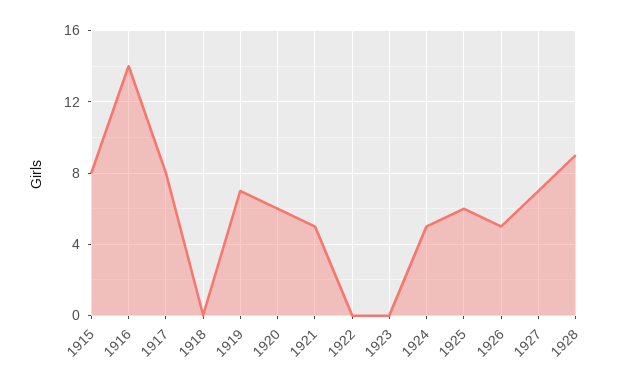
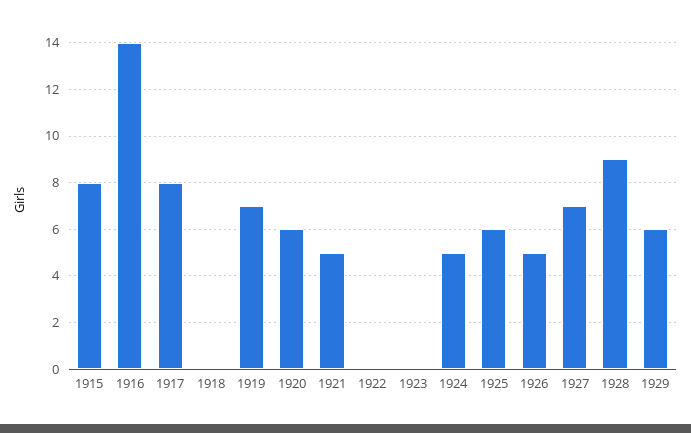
1929: none -> 6

